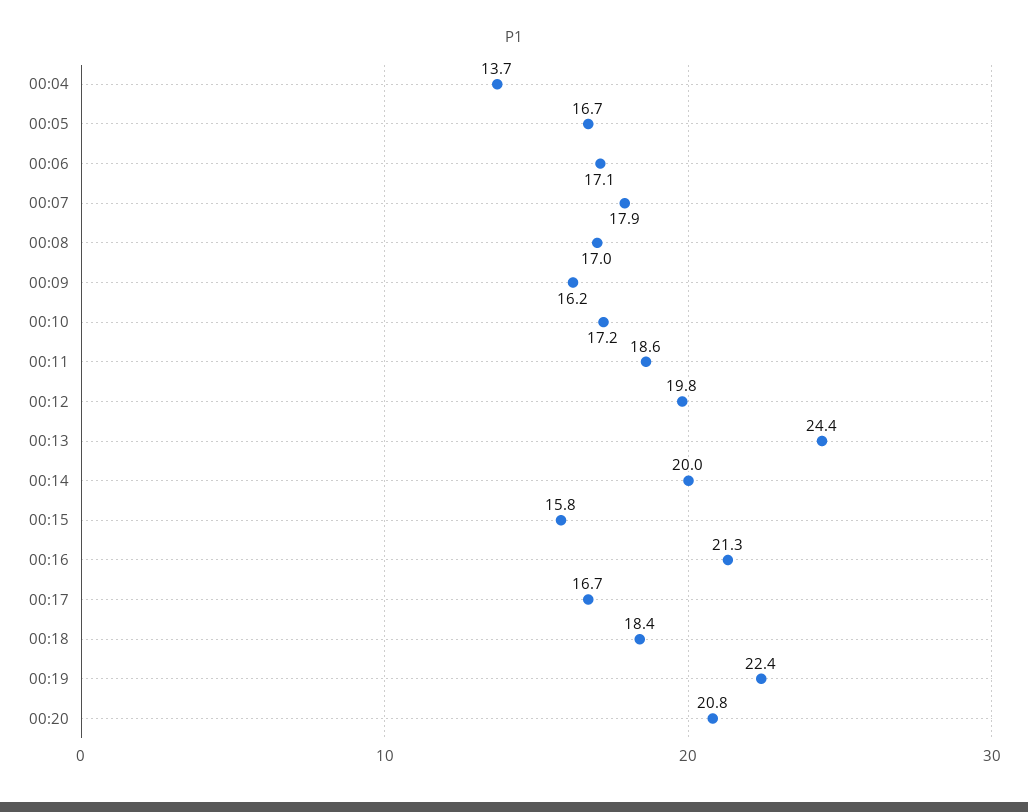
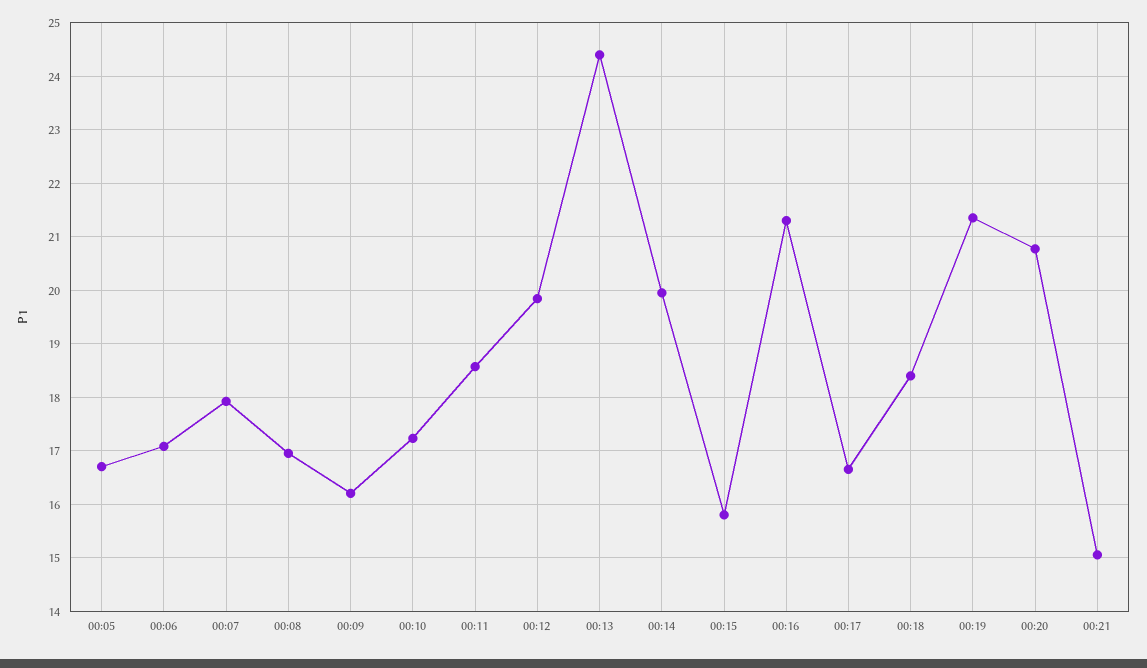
00:04: 13.7 -> none
00:19: 22.4 -> 21.4
00:21: none -> 15

